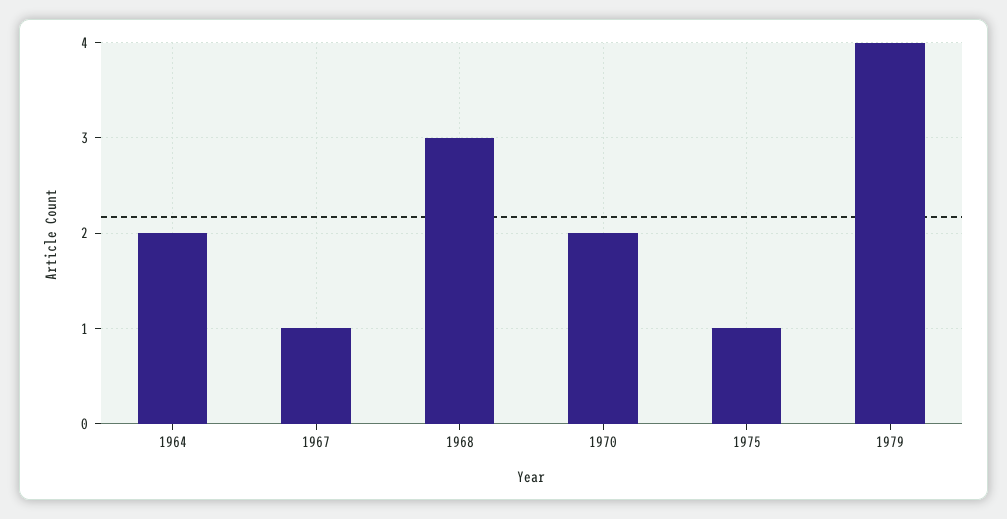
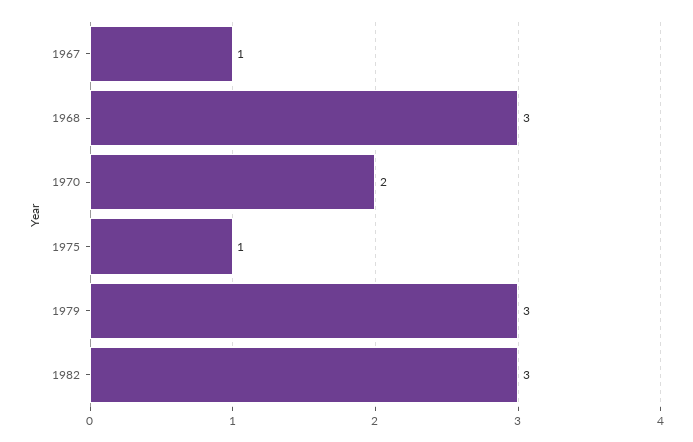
1964: 2 -> none
1979: 4 -> 3
1982: none -> 3

